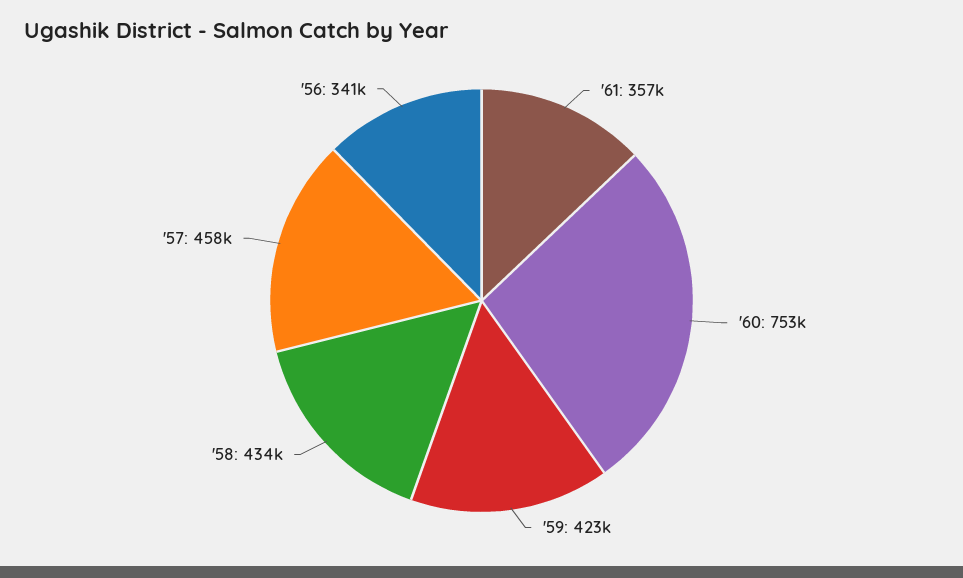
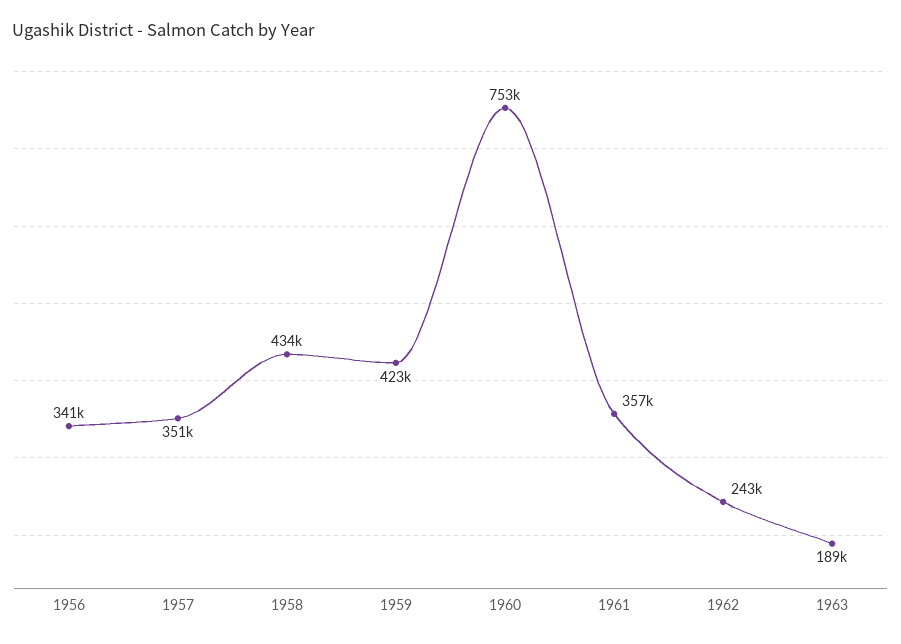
'57: 458000 -> 351000
1962: none -> 243000
1963: none -> 189000

